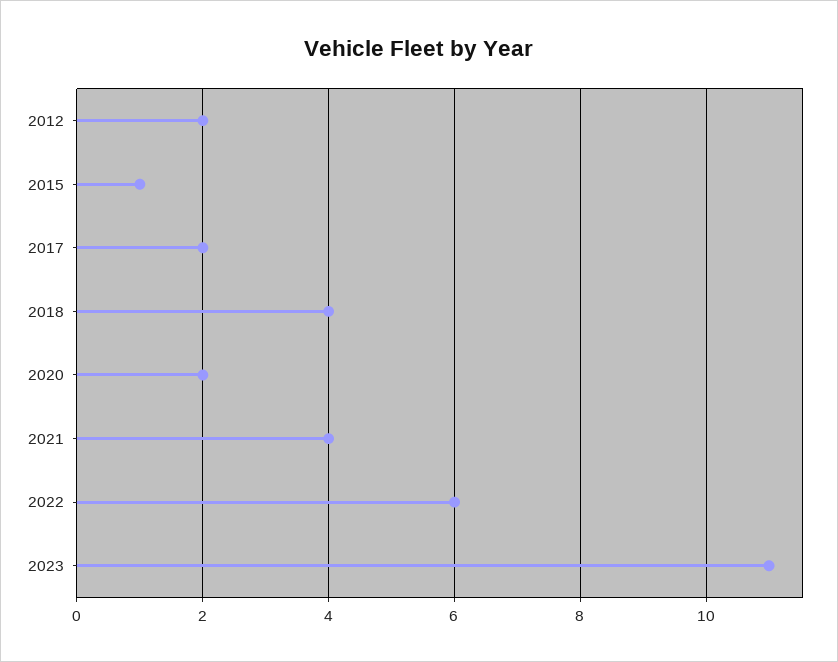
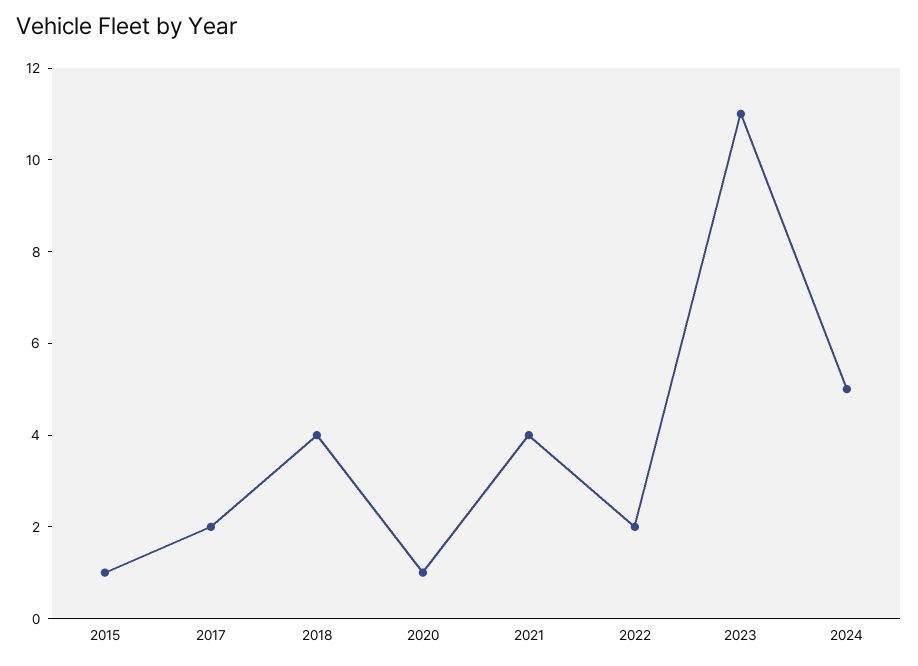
2012: 2 -> none
2020: 2 -> 1
2022: 6 -> 2
2024: none -> 5

